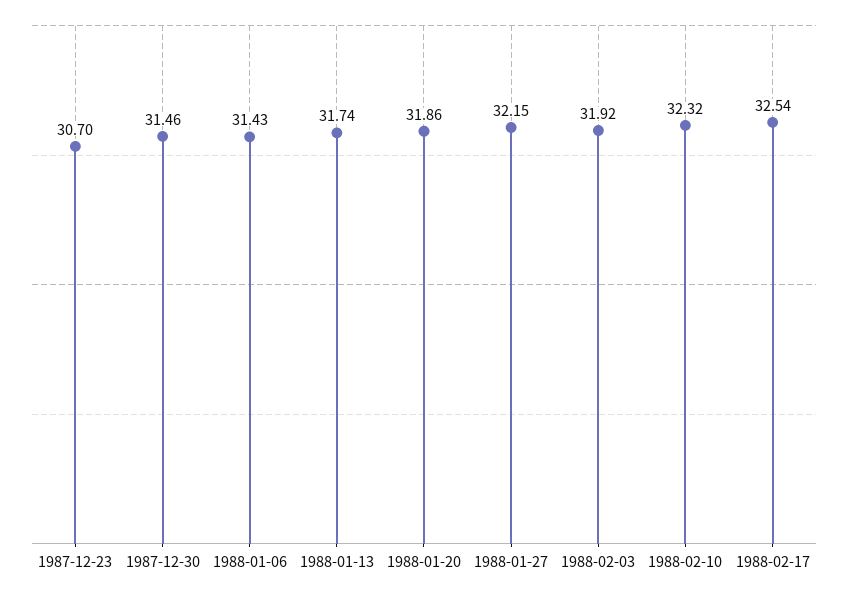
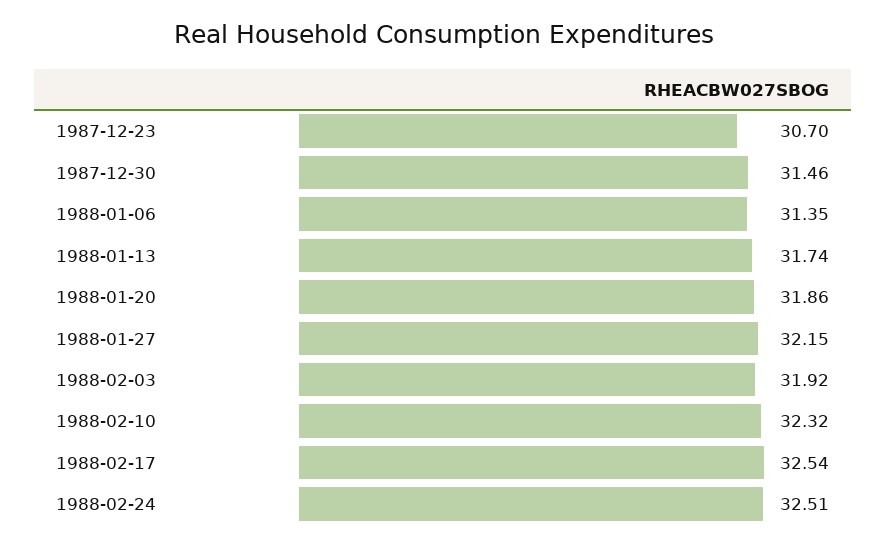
1988-01-06: 31.43 -> 31.35
1988-02-24: none -> 32.51

